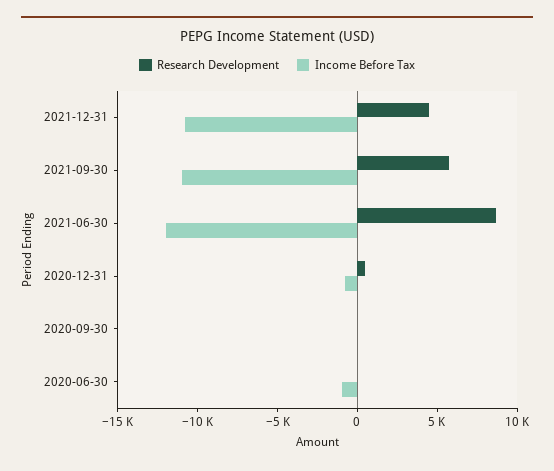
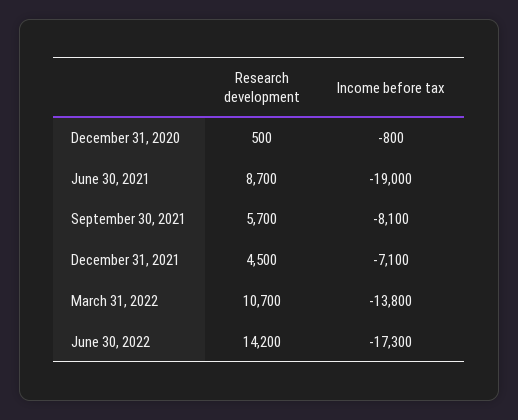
Income Before Tax, 2021-12-31: -11000 -> -7100
Income Before Tax, 2021-09-30: -11000 -> -8100
Income Before Tax, 2021-06-30: -12000 -> -19000
Research Development, 2020-09-30: 0 -> none
Income Before Tax, 2020-09-30: 0 -> none
Research Development, 2020-06-30: 0 -> none
Income Before Tax, 2020-06-30: -1000 -> none
Research Development, March 31, 2022: none -> 10700
Income Before Tax, March 31, 2022: none -> -13800
Research Development, June 30, 2022: none -> 14200
Income Before Tax, June 30, 2022: none -> -17300

